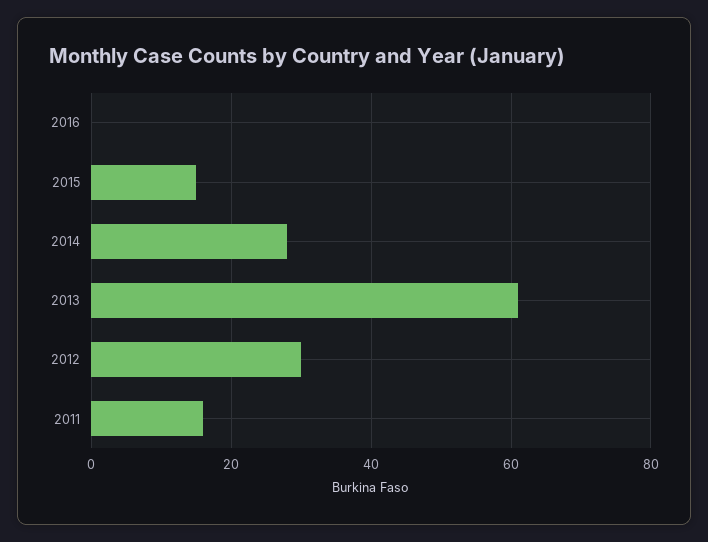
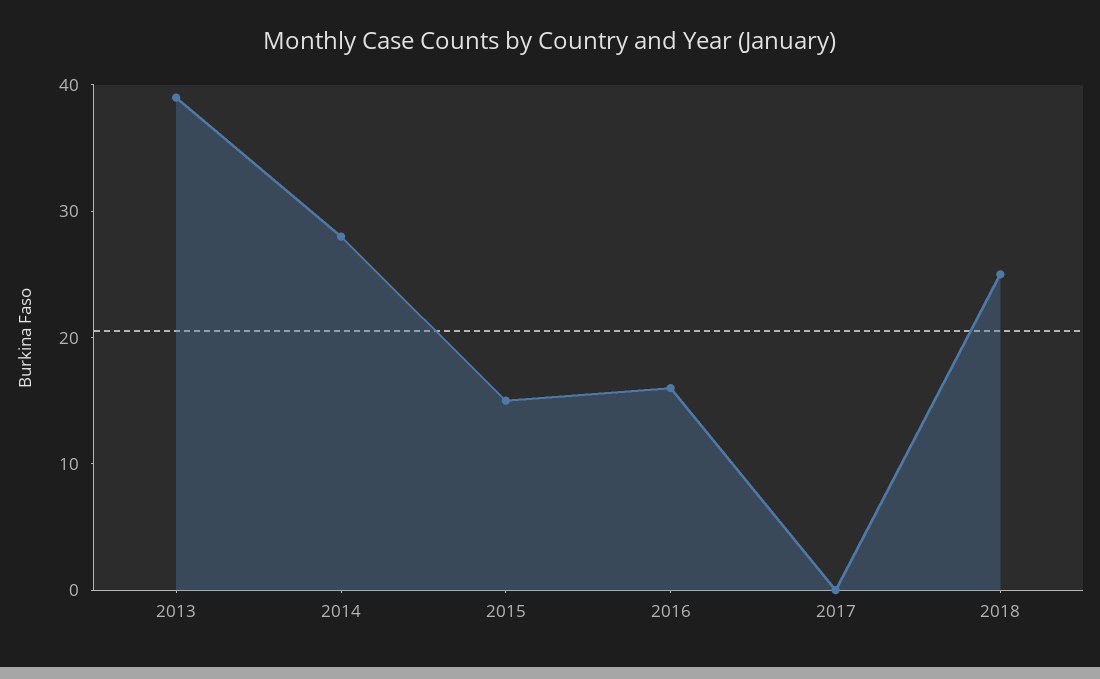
2016: 0 -> 16
2013: 60 -> 39
2012: 30 -> none
2011: 15 -> none
2017: none -> 0
2018: none -> 25

